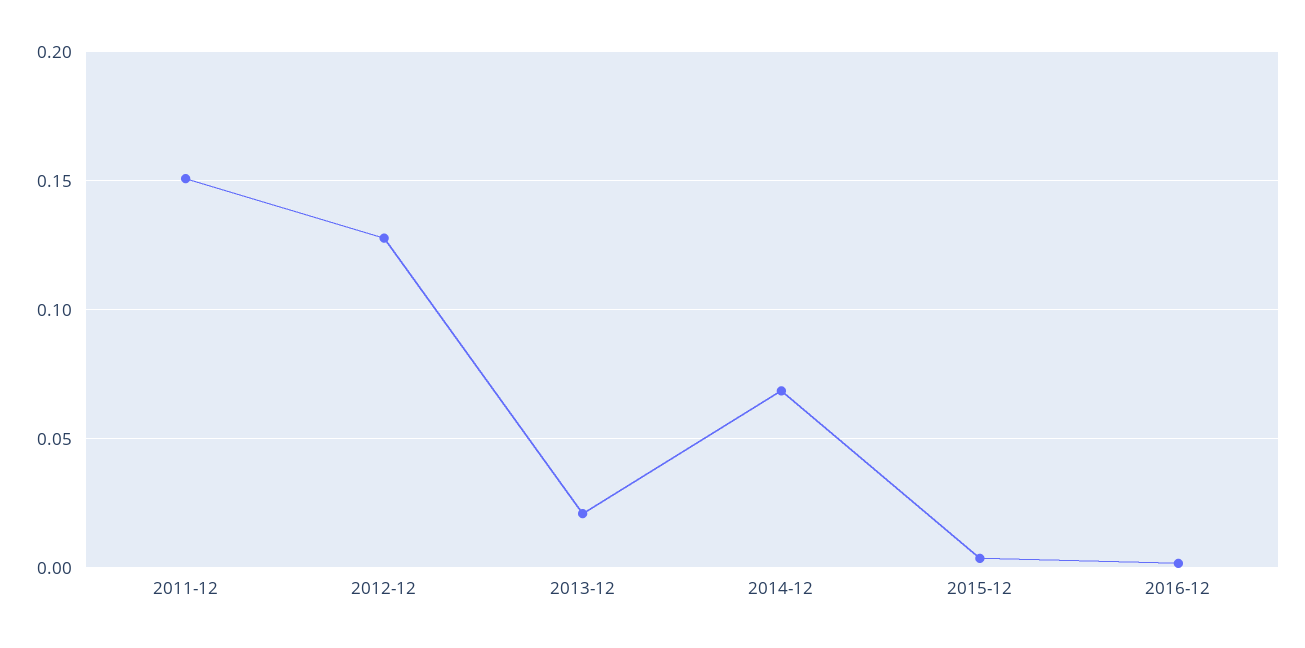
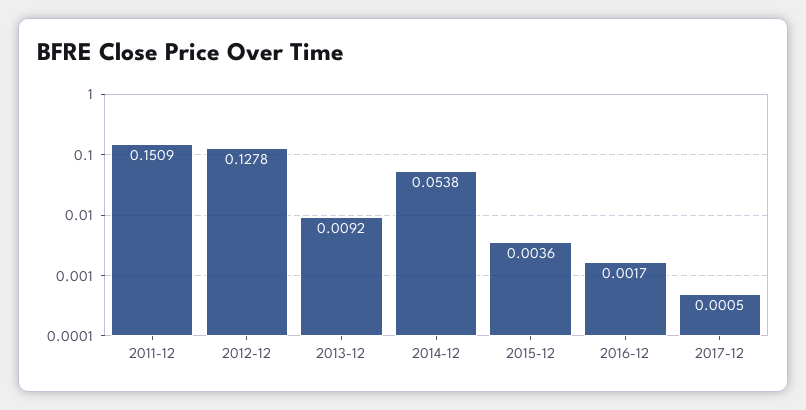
2013-12: 0.02 -> 0.0092
2014-12: 0.07 -> 0.0538
2017-12: none -> 0.0005

